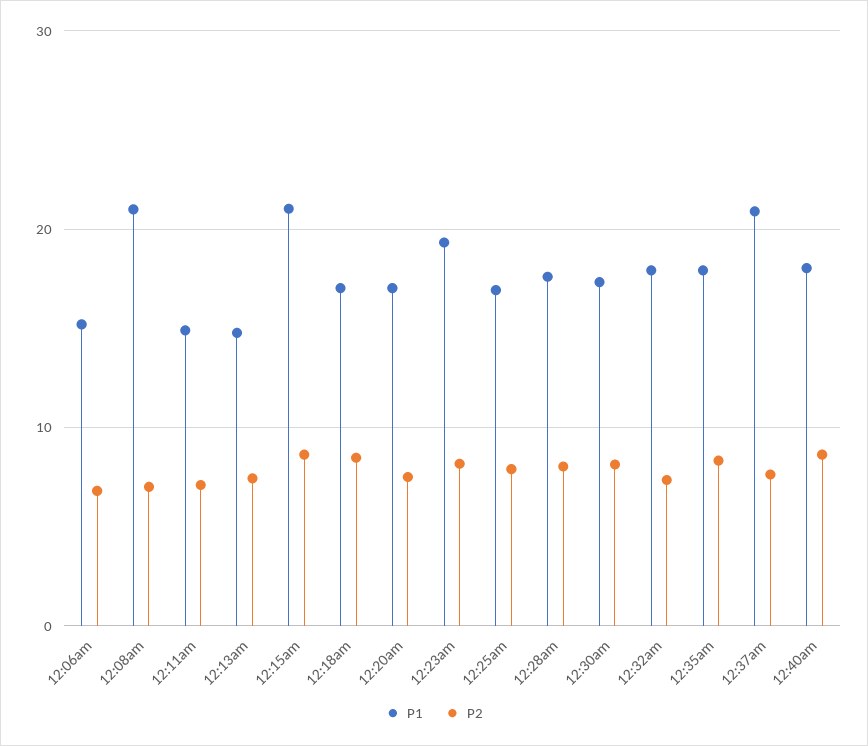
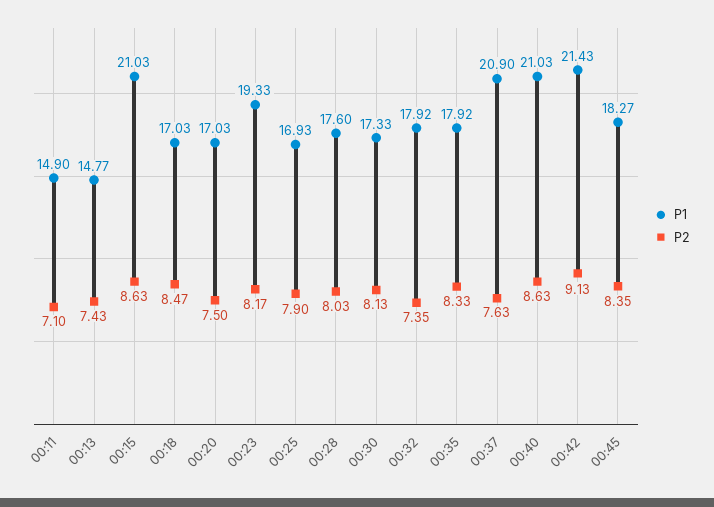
P1, 12:06am: 15 -> none
P2, 12:06am: 7 -> none
P1, 12:08am: 21 -> none
P2, 12:08am: 7 -> none
P1, 12:40am: 18 -> 21.03
P1, 00:42: none -> 21.43
P2, 00:42: none -> 9.13
P1, 00:45: none -> 18.27
P2, 00:45: none -> 8.35

